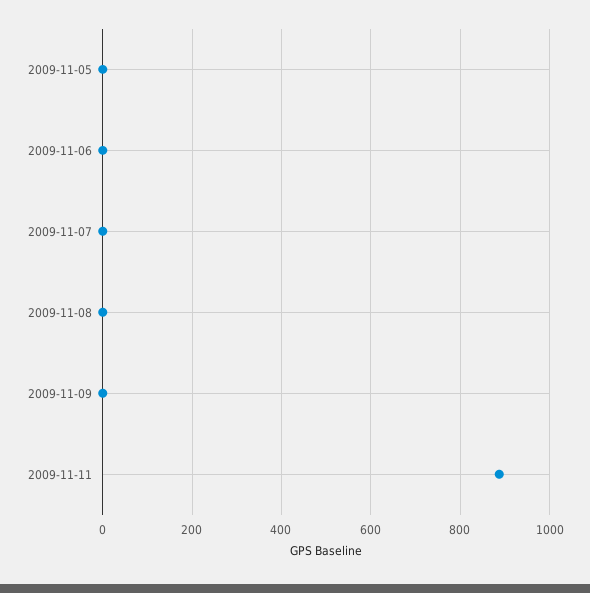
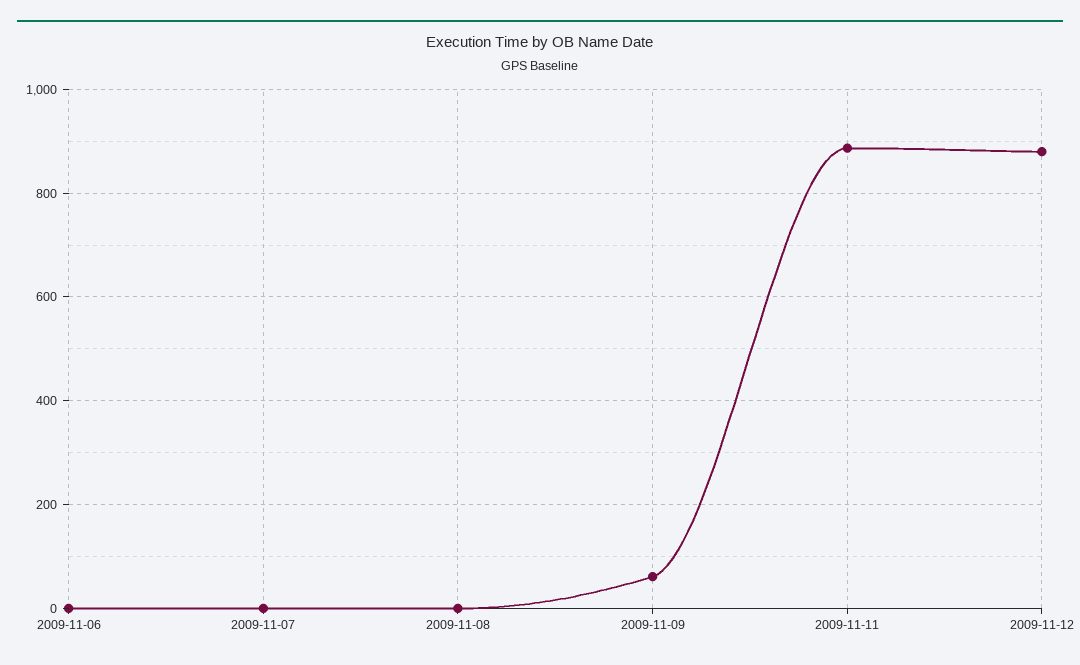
2009-11-05: 0 -> none
2009-11-09: 0 -> 60
2009-11-12: none -> 880

